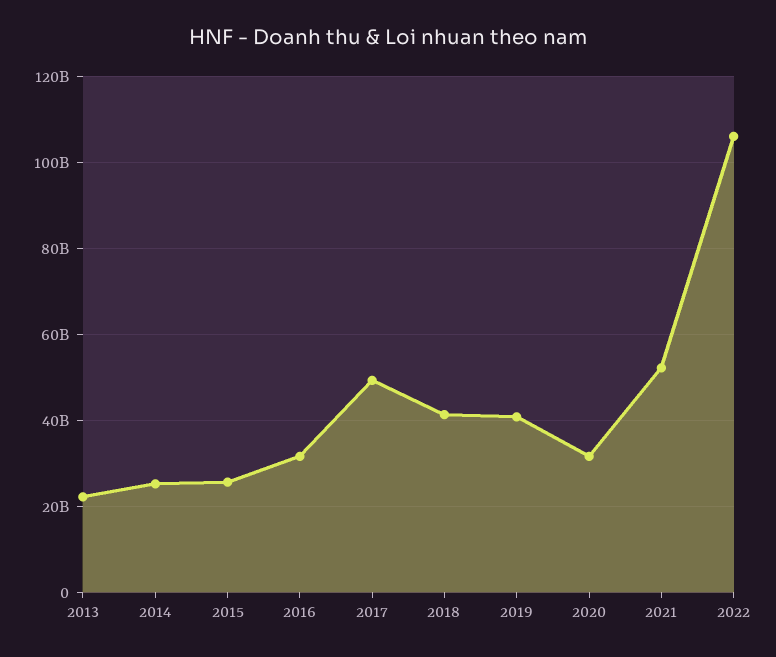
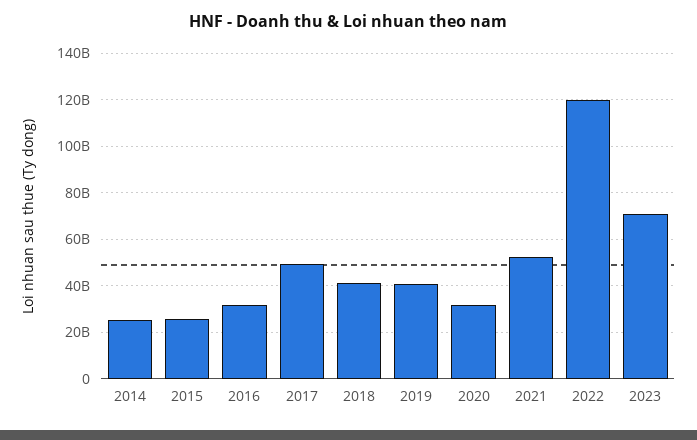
2013: 22000000000 -> none
2022: 106000000000 -> 120000000000
2023: none -> 70000000000

